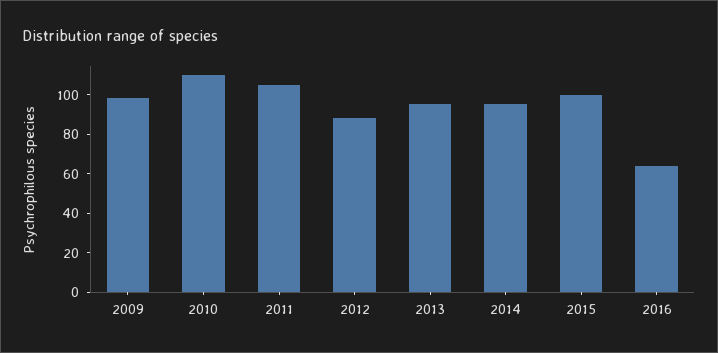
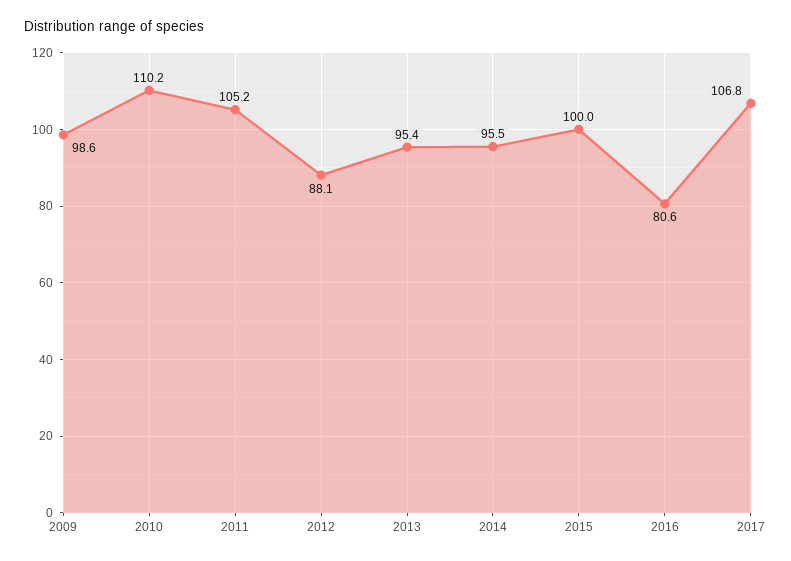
2016: 65 -> 80.6
2017: none -> 106.8

